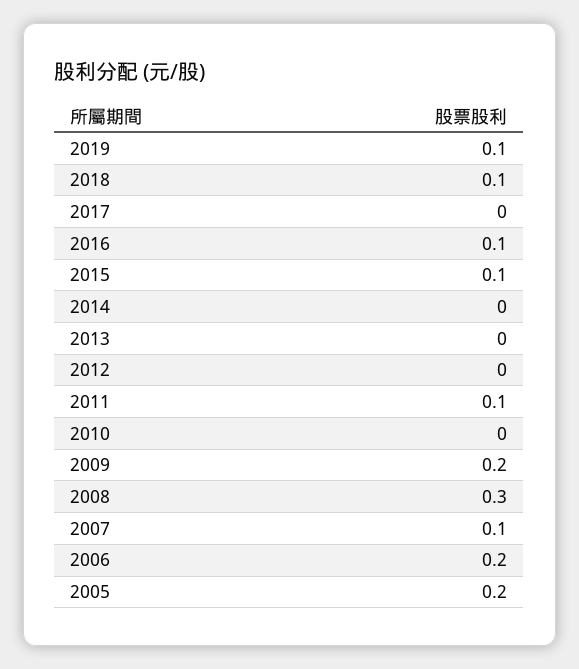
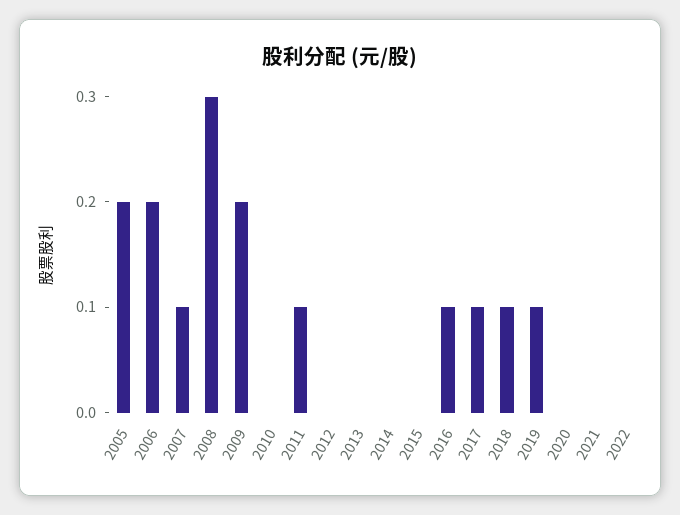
2017: 0 -> 0.1
2015: 0.1 -> 0
2020: none -> 0
2021: none -> 0
2022: none -> 0

